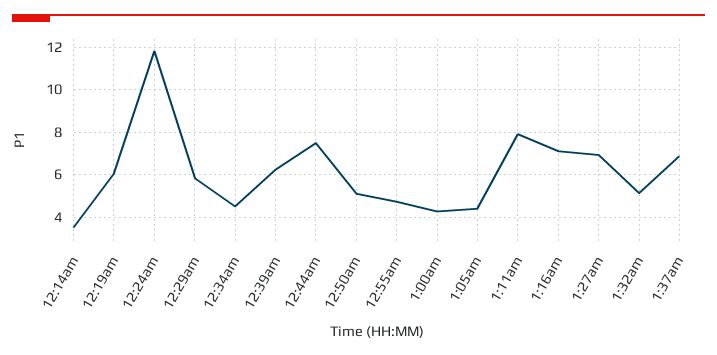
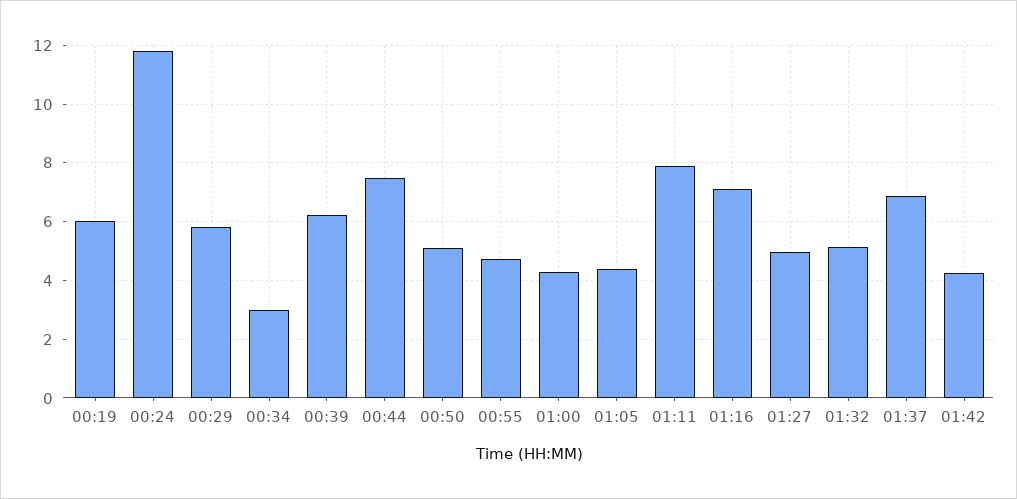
12:14am: 3.5 -> none
12:34am: 4.5 -> 3
1:27am: 7 -> 5
01:42: none -> 4.25

